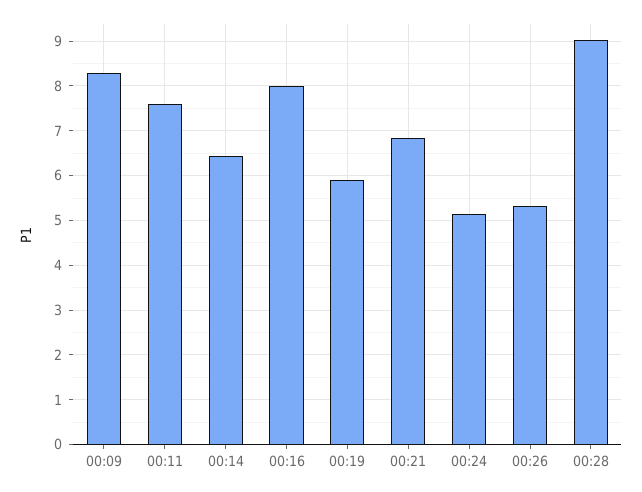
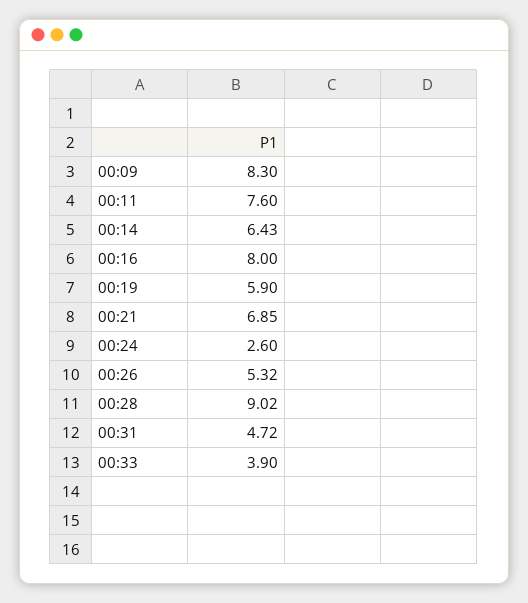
00:24: 5.2 -> 2.6
00:31: none -> 4.72
00:33: none -> 3.9

